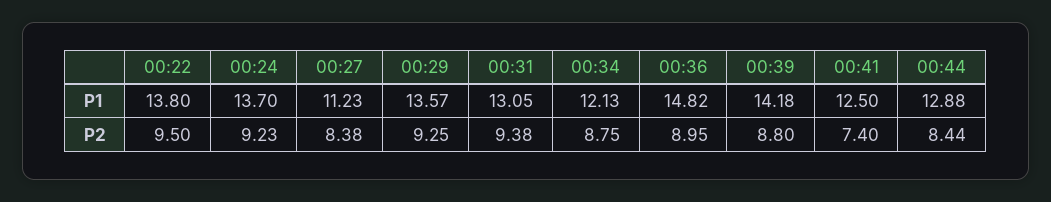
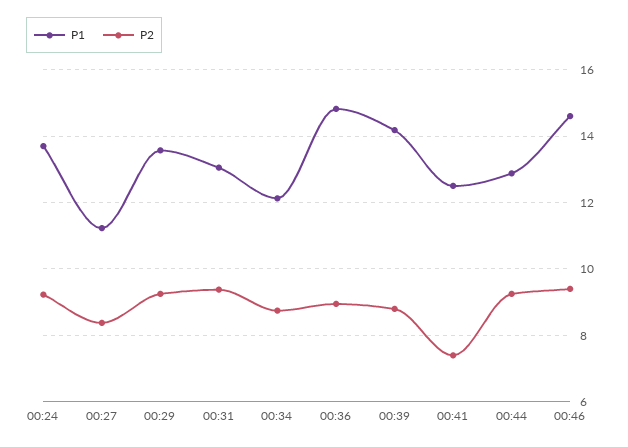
P1, 00:22: 13.8 -> none
P2, 00:22: 9.5 -> none
P2, 00:44: 8.44 -> 9.2
P1, 00:46: none -> 14.6
P2, 00:46: none -> 9.4

